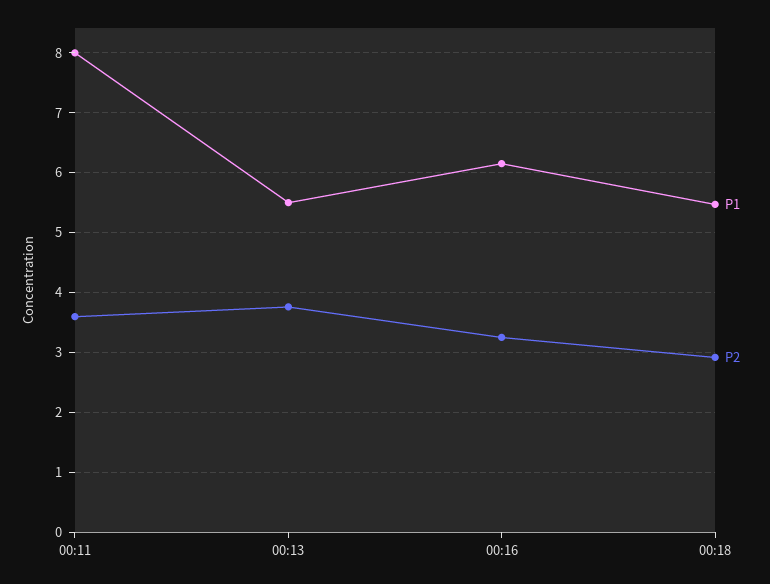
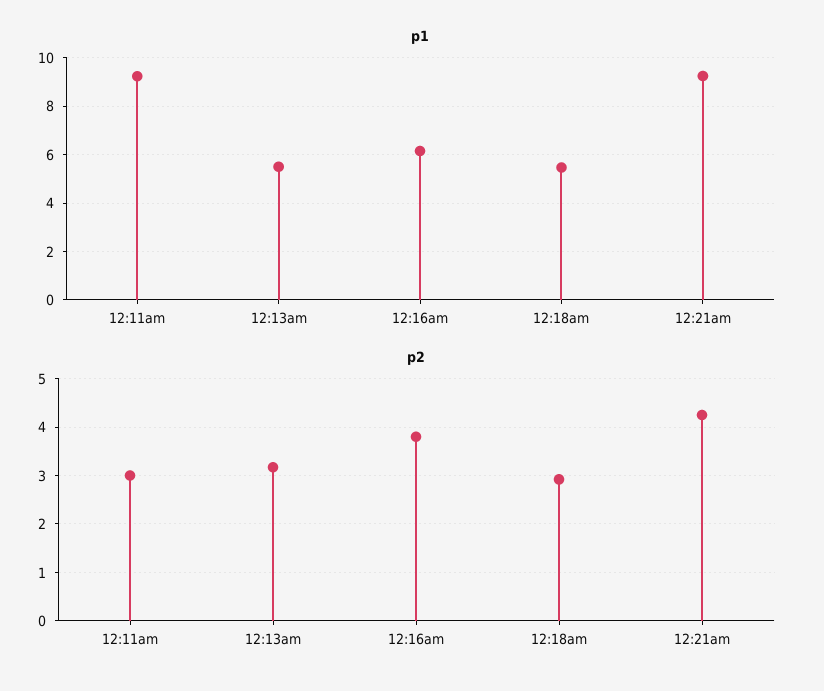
P1, 00:11: 8 -> 9.25
P2, 00:11: 3.6 -> 3
P2, 00:13: 3.8 -> 3.2
P2, 00:16: 3.2 -> 3.8
P1, 12:21am: none -> 9.25
P2, 12:21am: none -> 4.2

